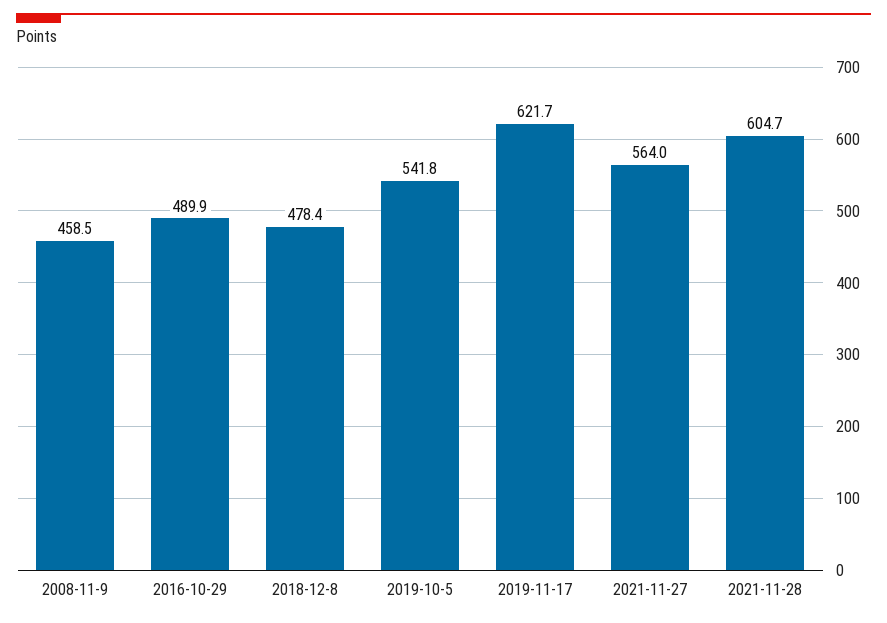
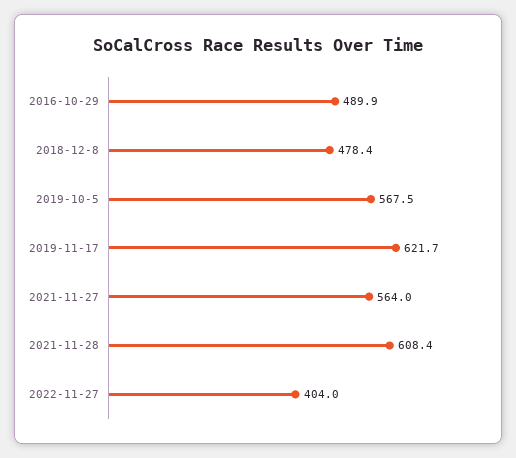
2008-11-9: 458.5 -> none
2019-10-5: 541.8 -> 567.5
2021-11-28: 604.7 -> 608.4
2022-11-27: none -> 404

